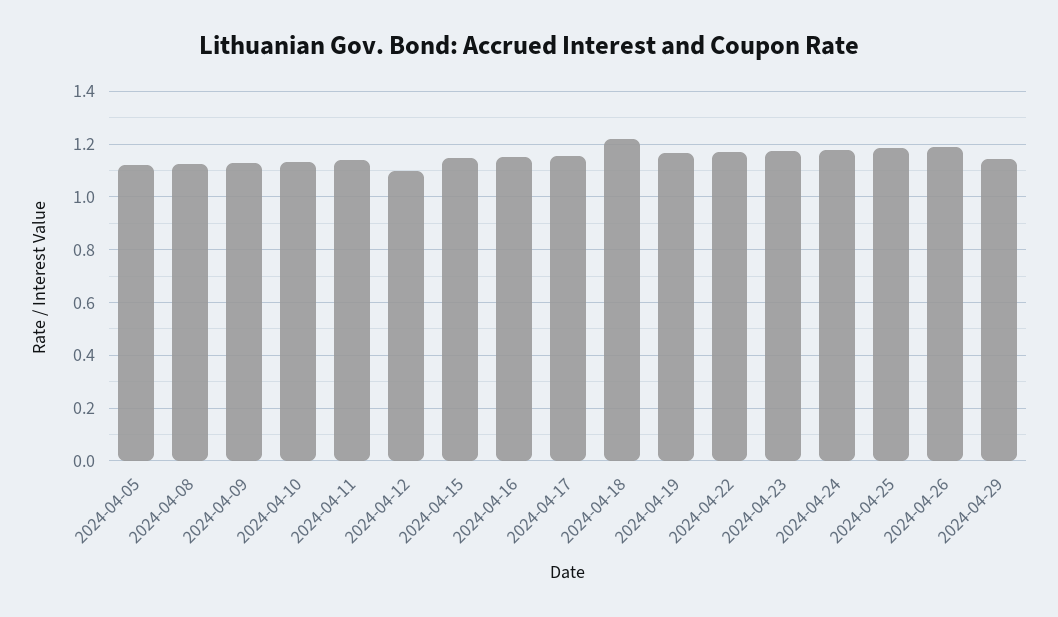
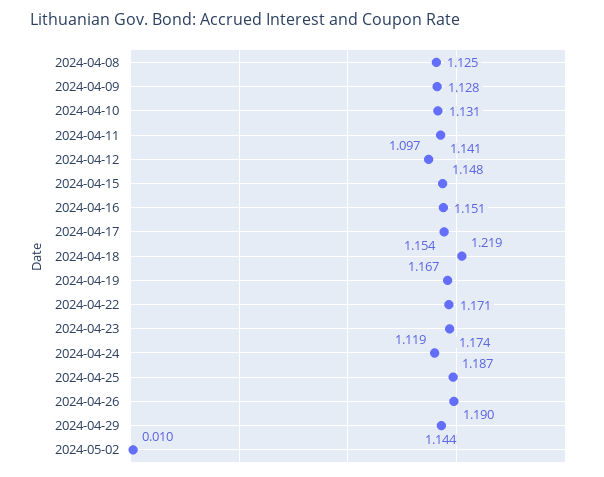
2024-04-05: 1.125 -> none
2024-04-24: 1.175 -> 1.119
2024-05-02: none -> 0.01

